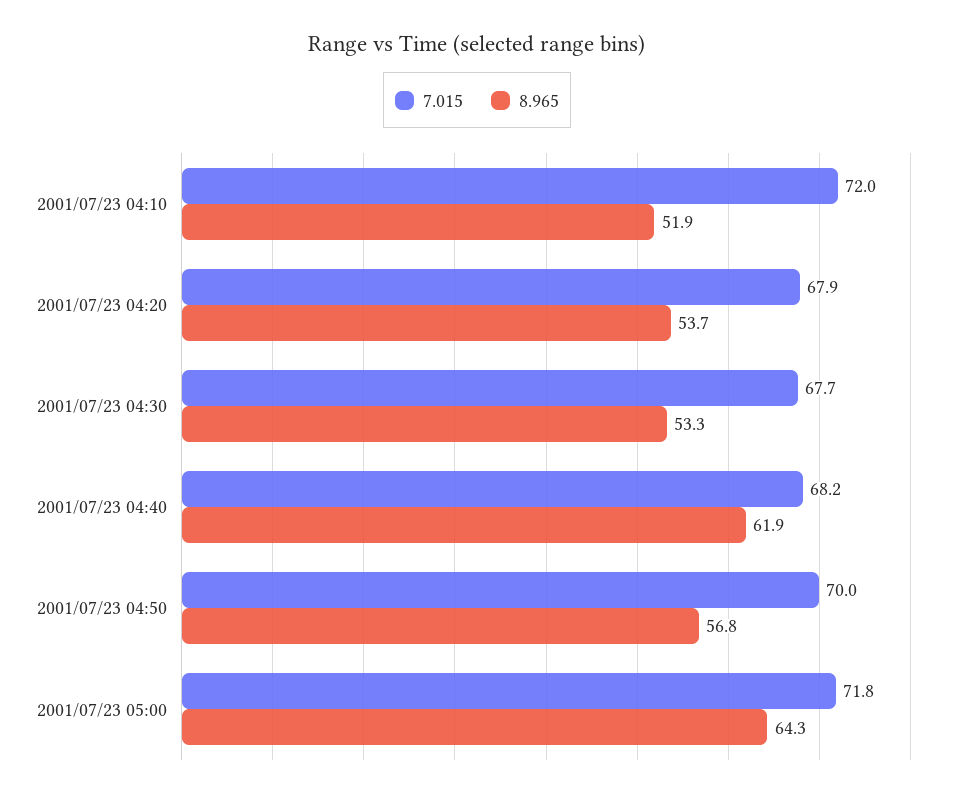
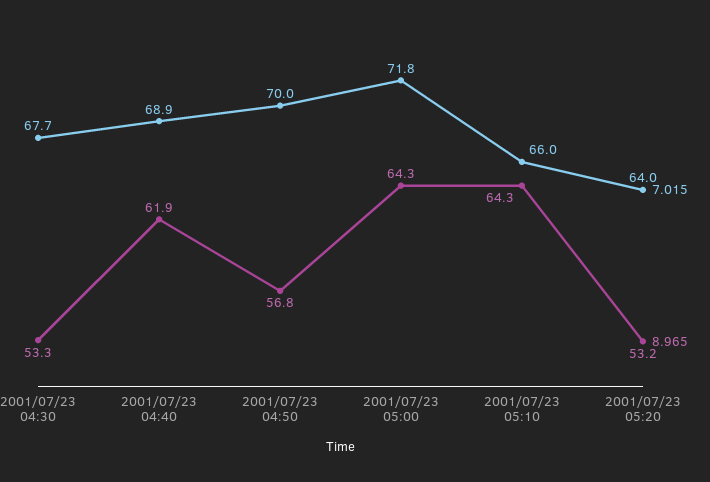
7.015, 2001/07/23 04:10: 72 -> none
8.965, 2001/07/23 04:10: 51.9 -> none
7.015, 2001/07/23 04:20: 67.9 -> none
8.965, 2001/07/23 04:20: 53.7 -> none
7.015, 2001/07/23 04:40: 68.2 -> 68.9
7.015, 2001/07/23 05:10: none -> 66
8.965, 2001/07/23 05:10: none -> 64.3
7.015, 2001/07/23 05:20: none -> 64
8.965, 2001/07/23 05:20: none -> 53.2

